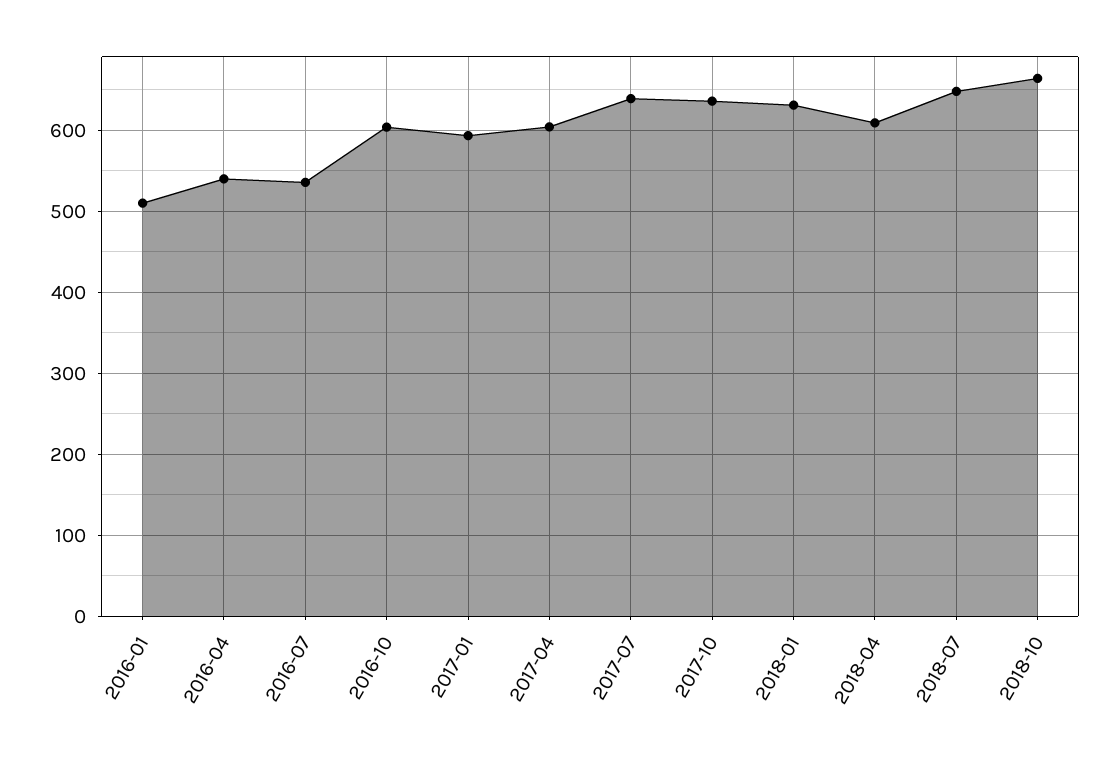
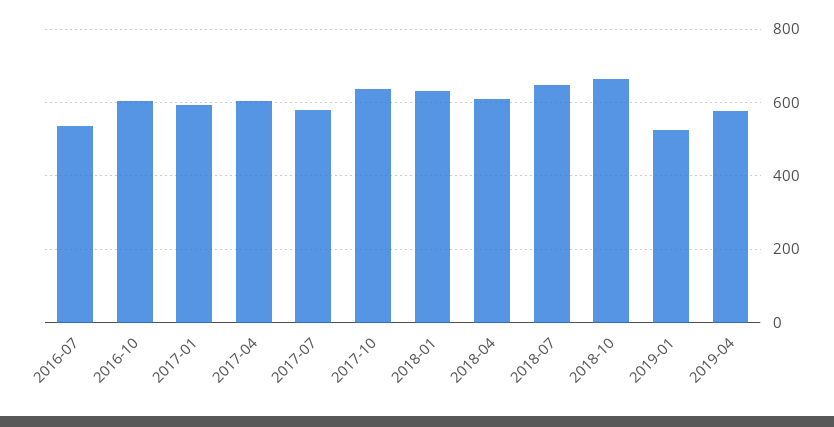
2016-01: 510 -> none
2016-04: 540 -> none
2017-07: 640 -> 580
2019-01: none -> 520
2019-04: none -> 580

